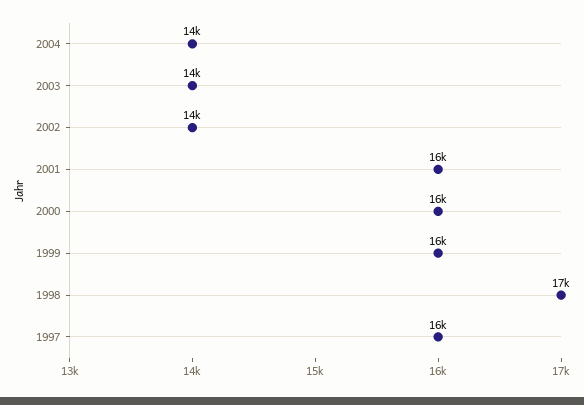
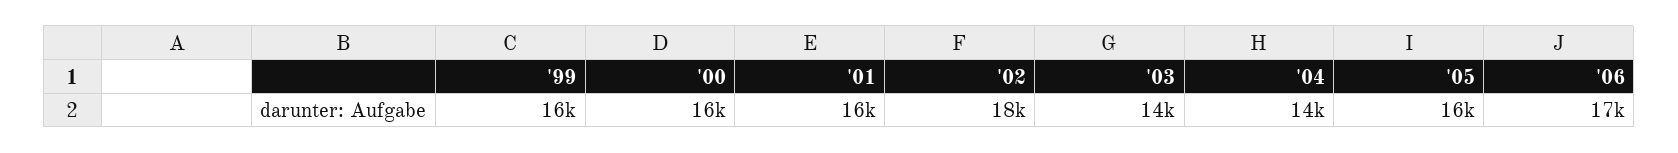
2002: 14000 -> 18000
1998: 17000 -> none
1997: 16000 -> none
'05: none -> 16000
'06: none -> 17000

